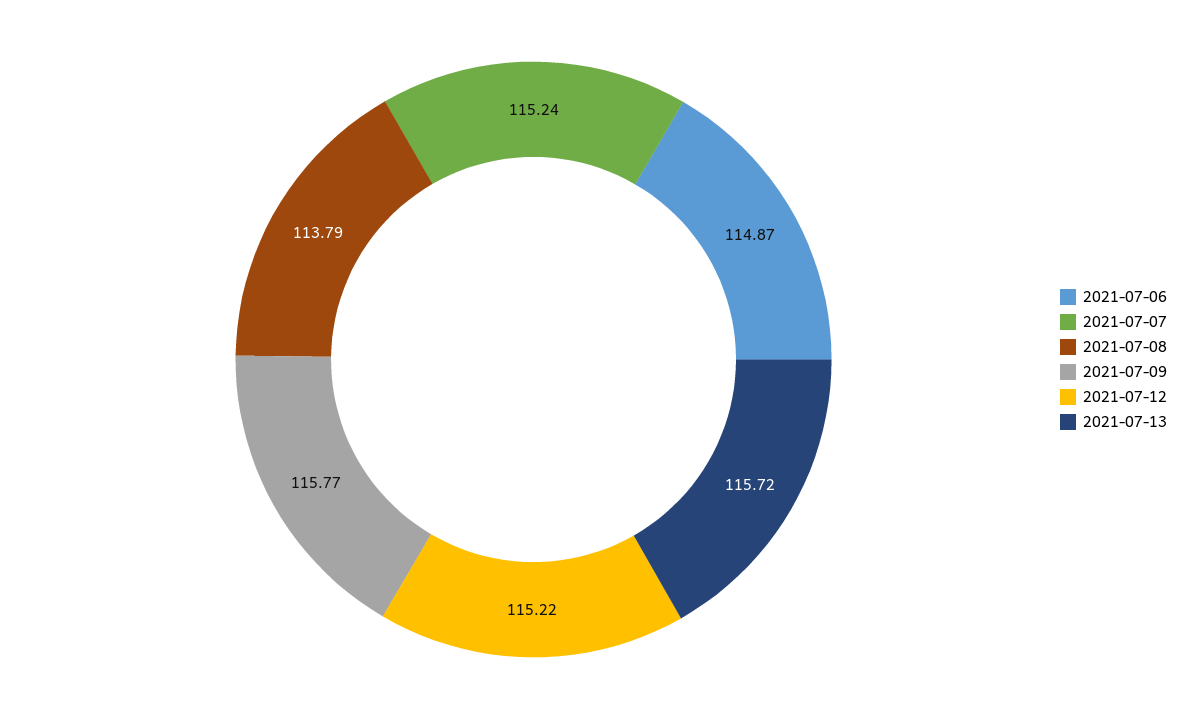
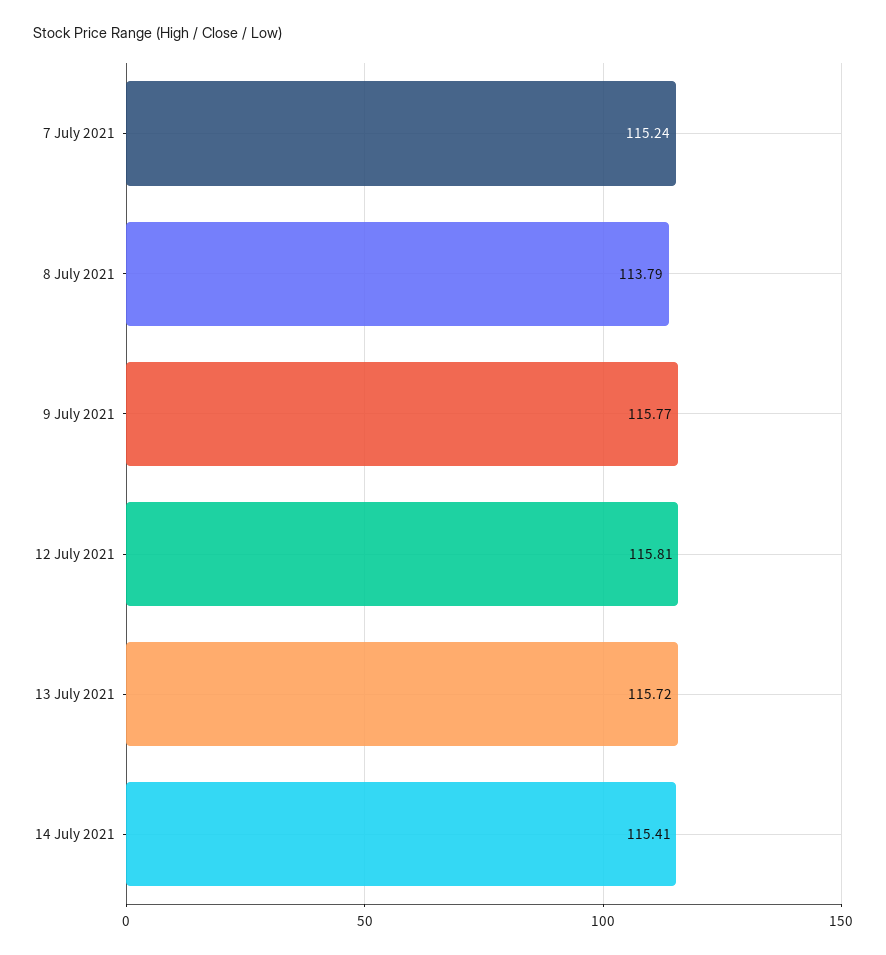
2021-07-06: 114.87 -> none
2021-07-12: 115.22 -> 115.81
14 July 2021: none -> 115.41

